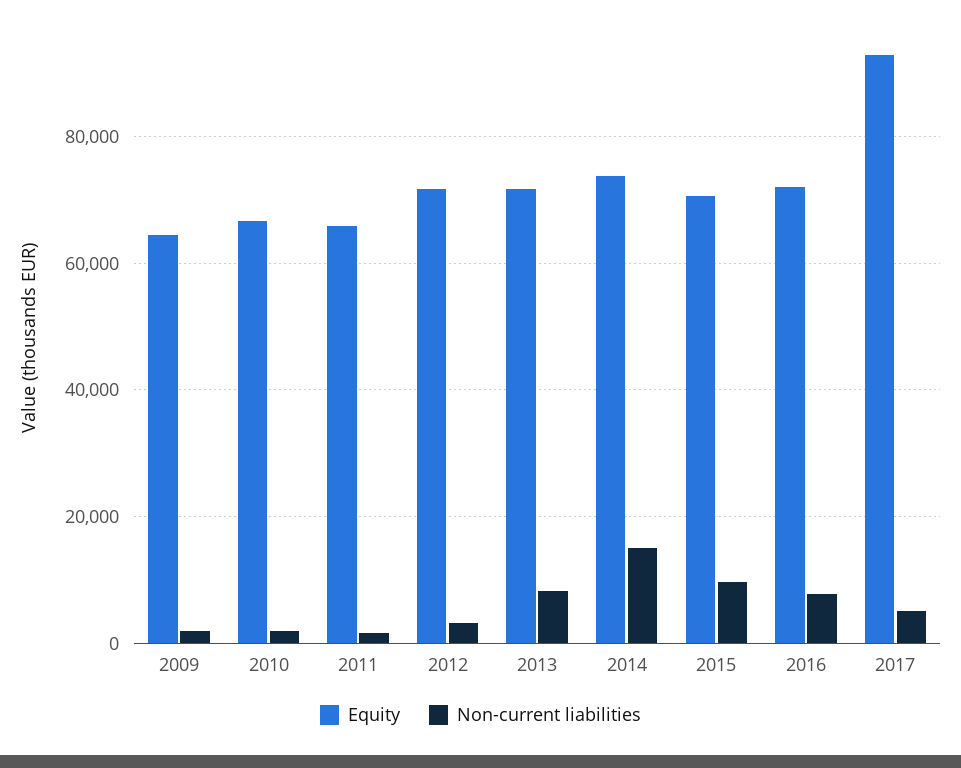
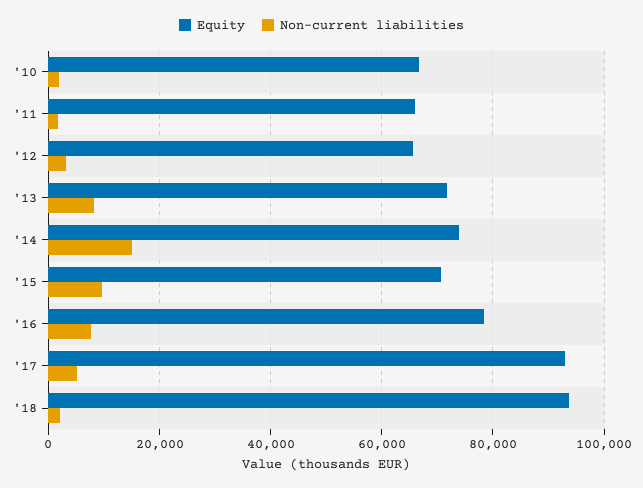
Equity, 2009: 64000 -> none
Non-current liabilities, 2009: 2000 -> none
Equity, 2012: 72000 -> 66000
Equity, 2016: 72000 -> 78000
Equity, '18: none -> 94000
Non-current liabilities, '18: none -> 2000

